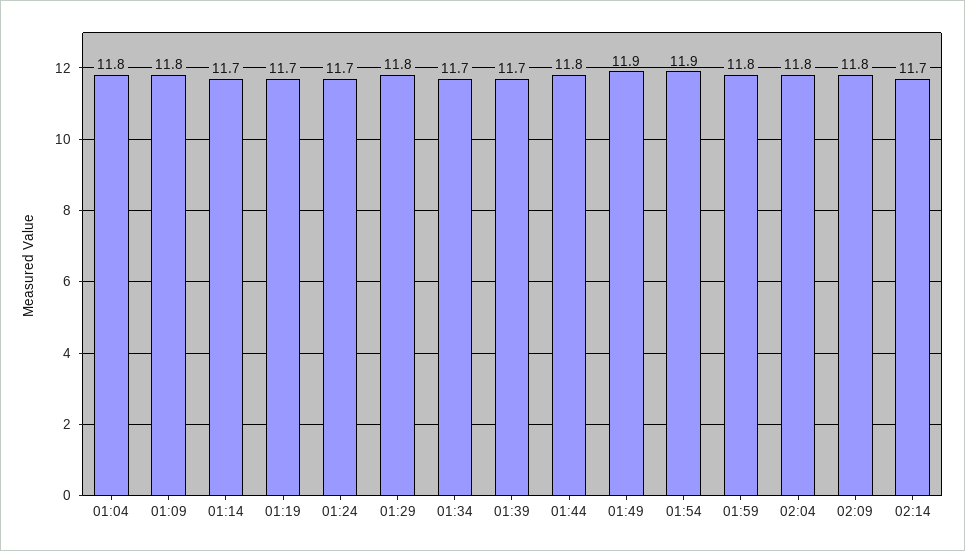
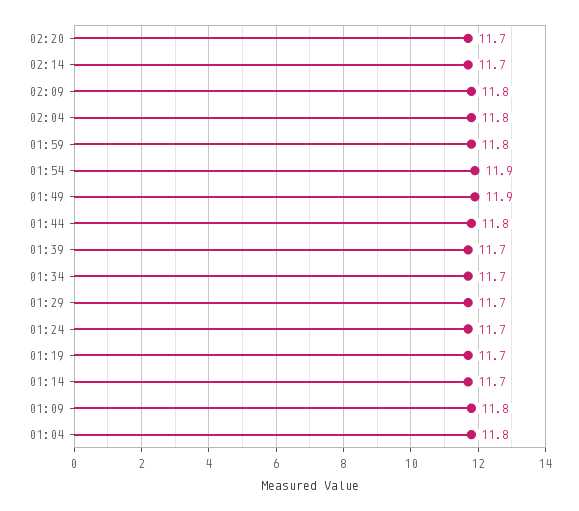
01:29: 11.8 -> 11.7
02:20: none -> 11.7

